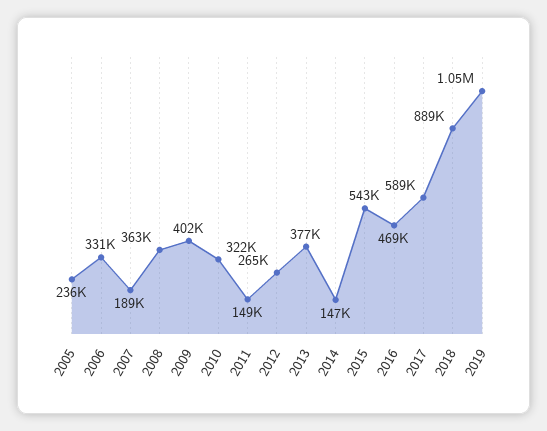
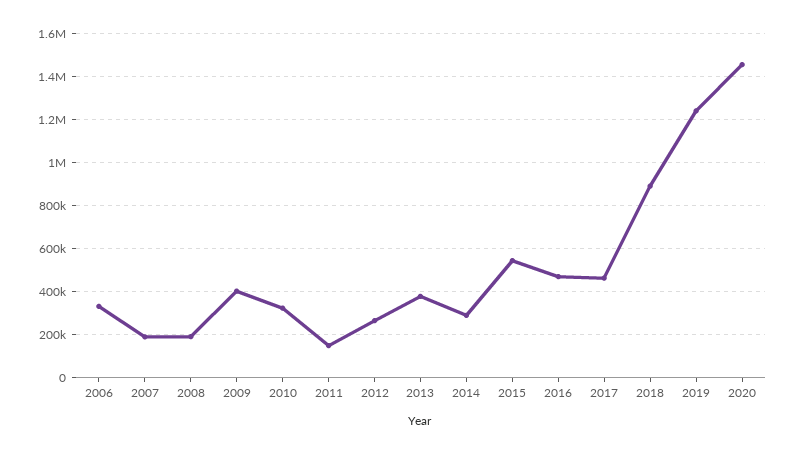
2005: 236000 -> none
2008: 363000 -> 200000
2014: 147000 -> 300000
2017: 589000 -> 450000
2019: 1050000 -> 1250000
2020: none -> 1450000

